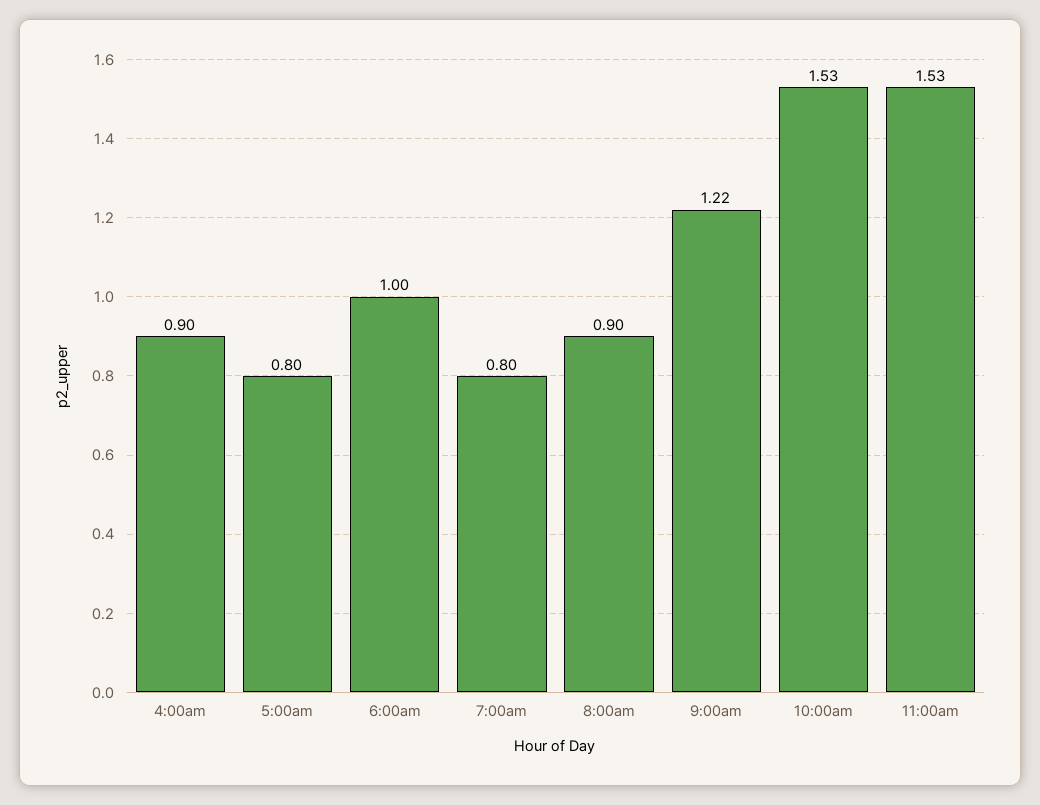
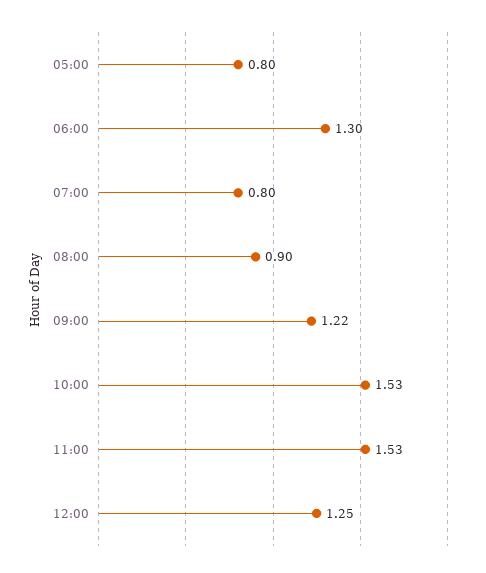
4:00am: 0.9 -> none
6:00am: 1 -> 1.3
12:00: none -> 1.25

